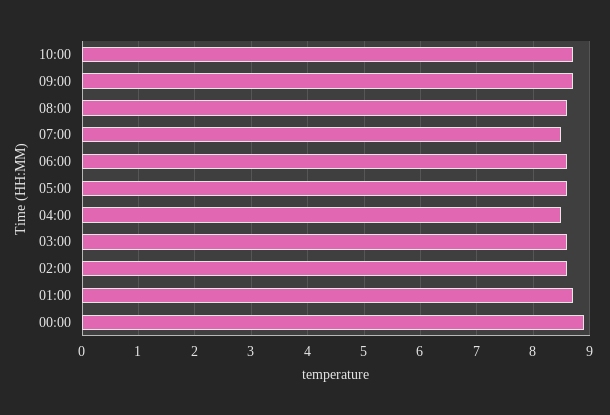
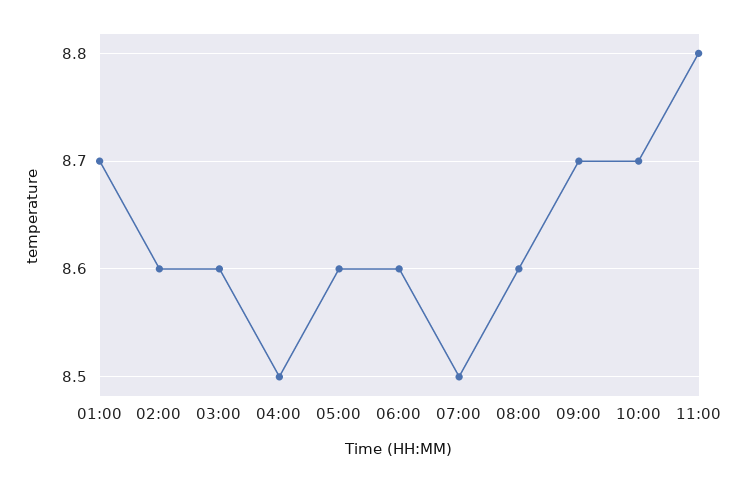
00:00: 9 -> none
11:00: none -> 8.8

